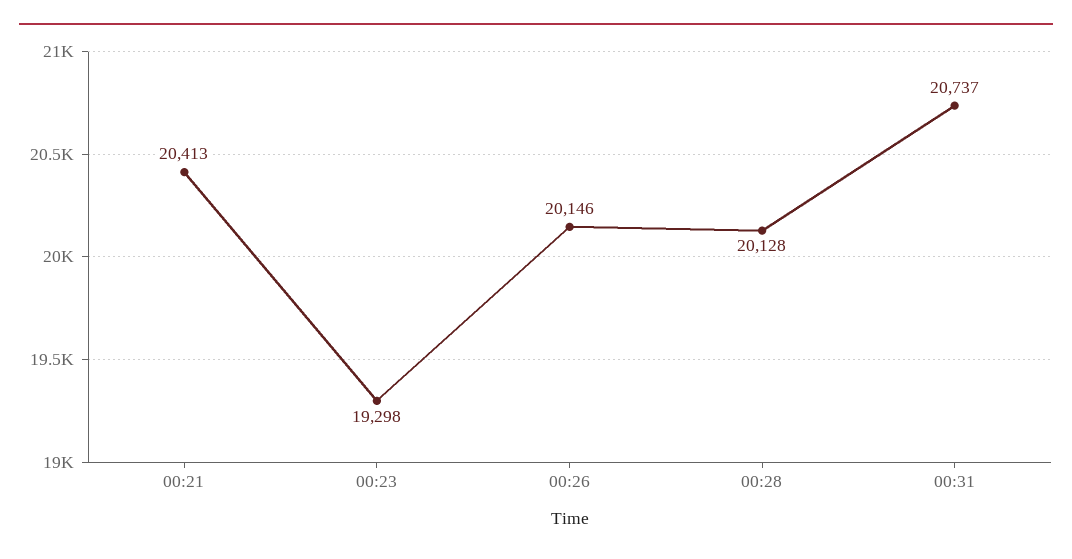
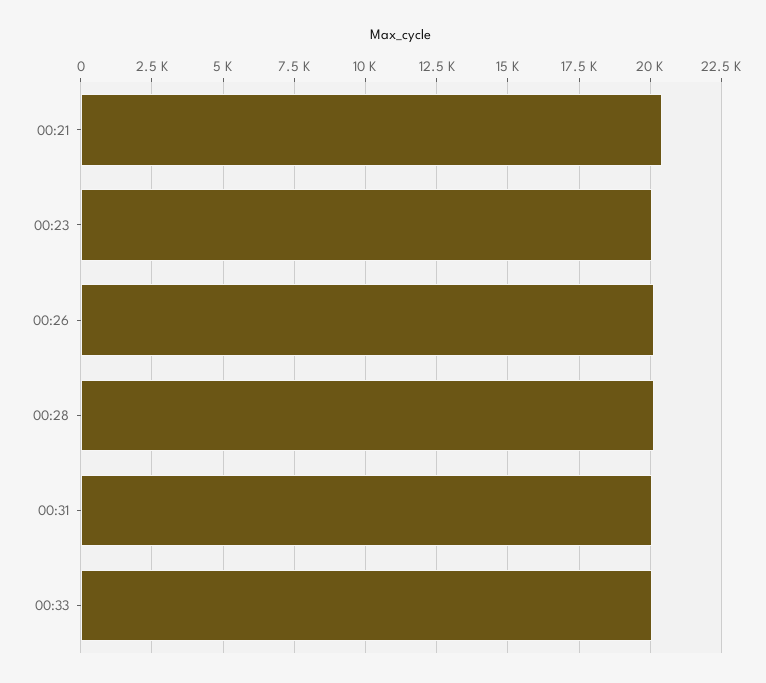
00:23: 19298 -> 20000
00:31: 20737 -> 20000
00:33: none -> 20000

